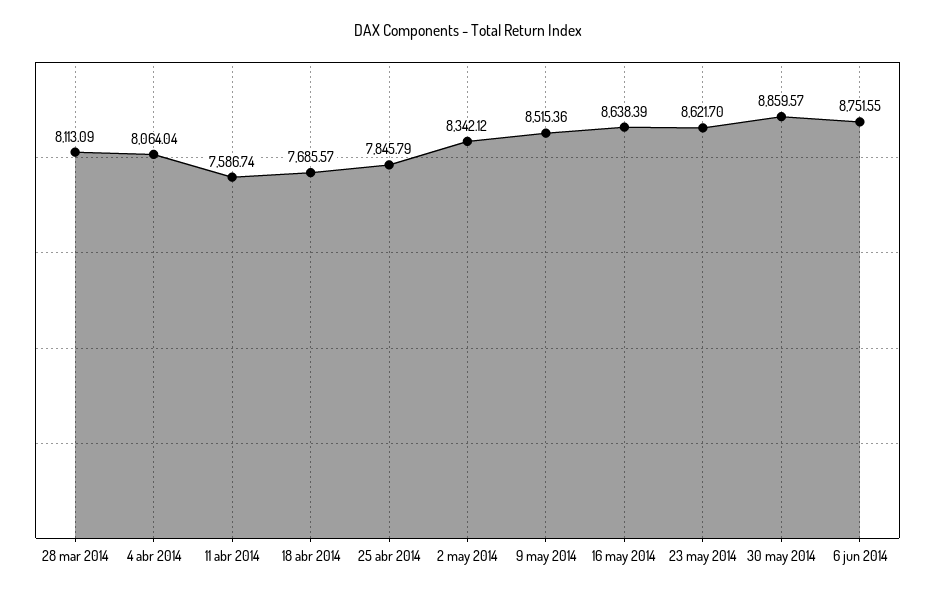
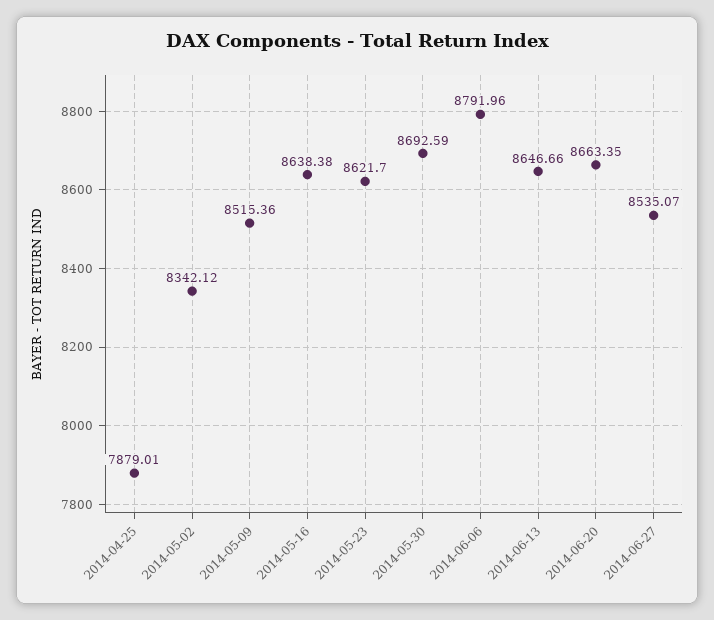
28 mar 2014: 8113.09 -> none
4 abr 2014: 8064.04 -> none
11 abr 2014: 7586.74 -> none
18 abr 2014: 7685.57 -> none
25 abr 2014: 7845.79 -> 7879.01
16 may 2014: 8638.39 -> 8638.38
30 may 2014: 8859.57 -> 8692.59
6 jun 2014: 8751.55 -> 8791.96
2014-06-13: none -> 8646.66
2014-06-20: none -> 8663.35
2014-06-27: none -> 8535.07

